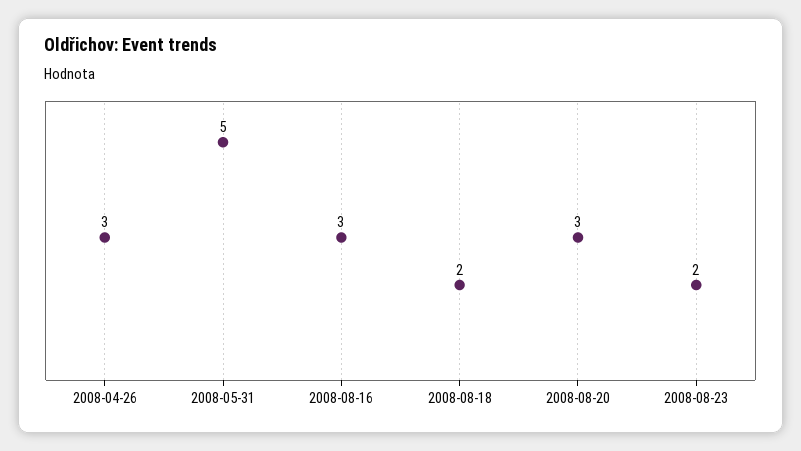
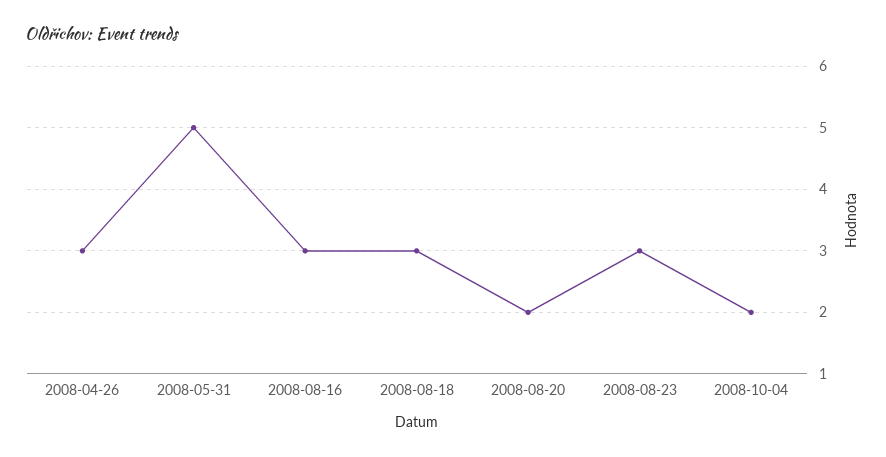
2008-08-18: 2 -> 3
2008-08-20: 3 -> 2
2008-08-23: 2 -> 3
2008-10-04: none -> 2

